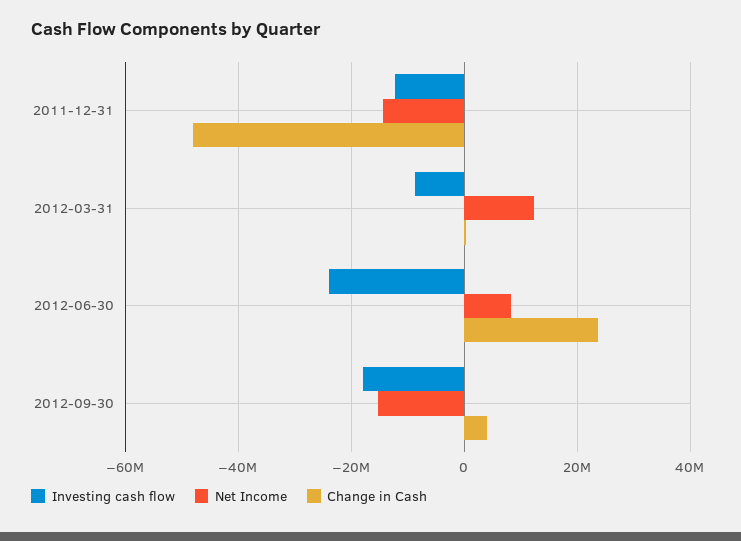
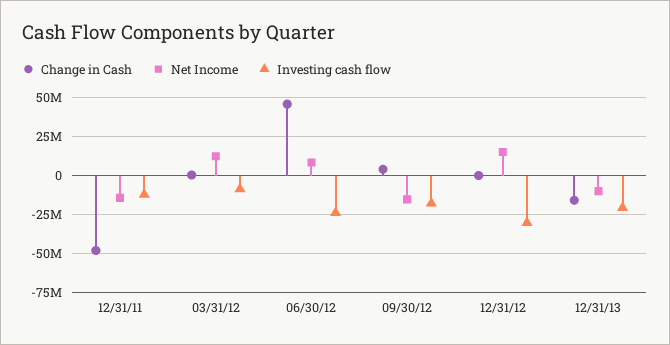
Change in Cash, 2012-06-30: 24000000 -> 45000000
Change in Cash, 12/31/12: none -> 0
Net Income, 12/31/12: none -> 15000000
Investing cash flow, 12/31/12: none -> -30000000
Change in Cash, 12/31/13: none -> -15000000
Net Income, 12/31/13: none -> -10000000
Investing cash flow, 12/31/13: none -> -20000000

